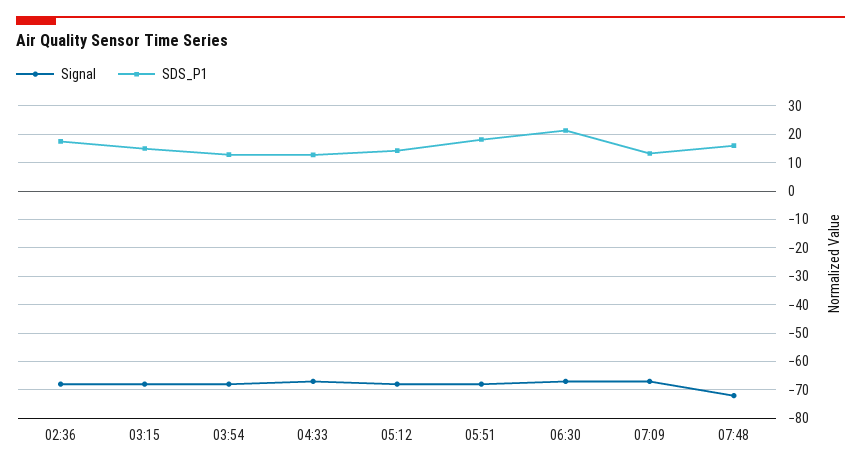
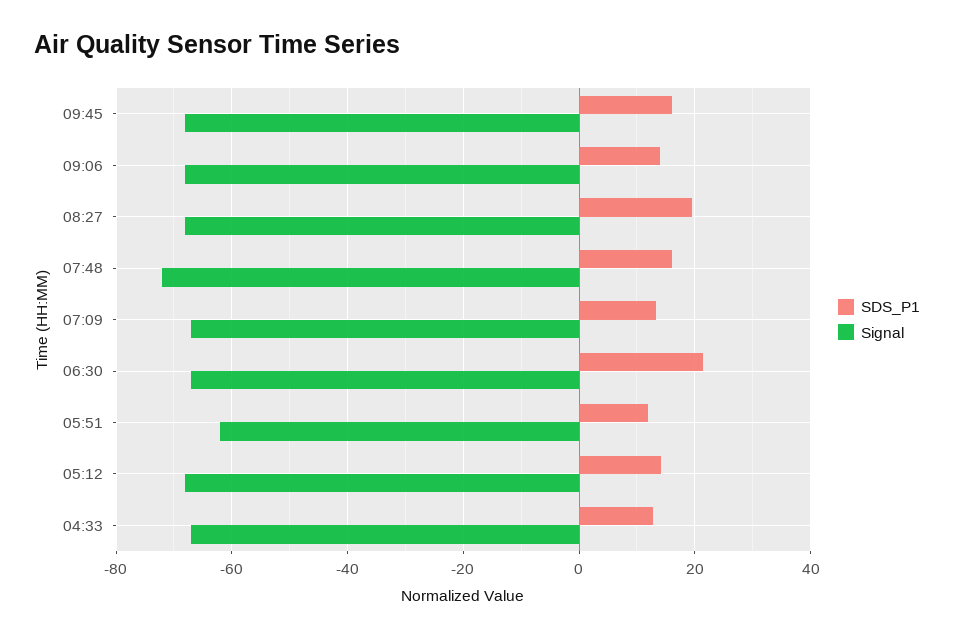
Signal, 02:36: -67.5 -> none
SDS_P1, 02:36: 17.5 -> none
Signal, 03:15: -67.5 -> none
SDS_P1, 03:15: 15 -> none
Signal, 03:54: -67.5 -> none
SDS_P1, 03:54: 12.5 -> none
Signal, 05:51: -67.5 -> -62
SDS_P1, 05:51: 17.5 -> 12
SDS_P1, 09:45: none -> 16
Signal, 09:45: none -> -68
SDS_P1, 09:06: none -> 14
Signal, 09:06: none -> -68
SDS_P1, 08:27: none -> 20
Signal, 08:27: none -> -68

